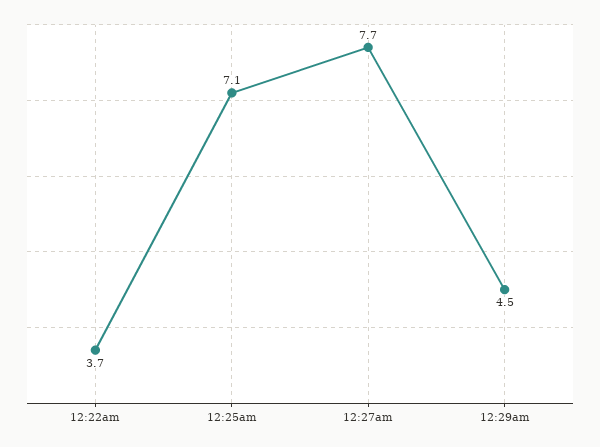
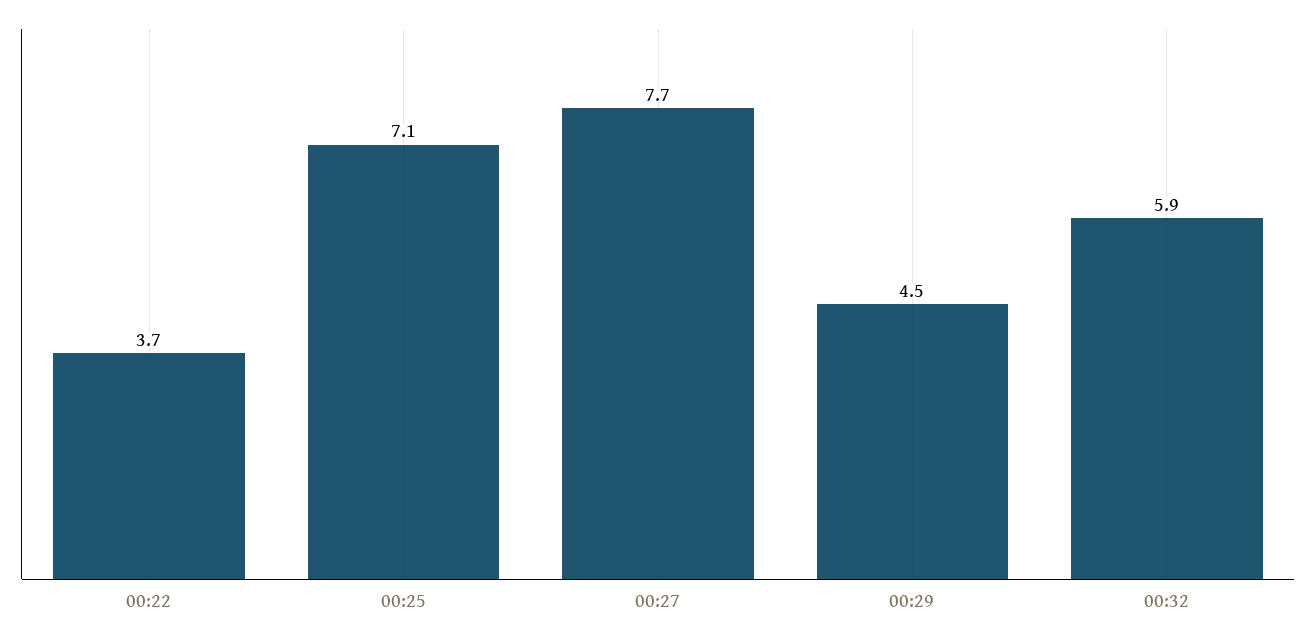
00:32: none -> 5.9

